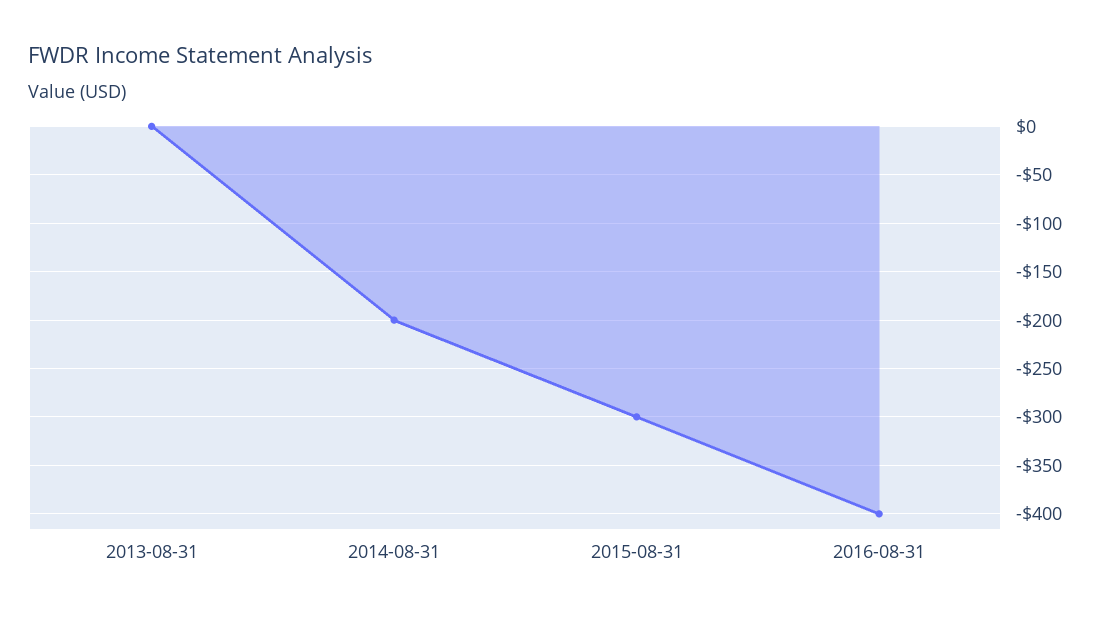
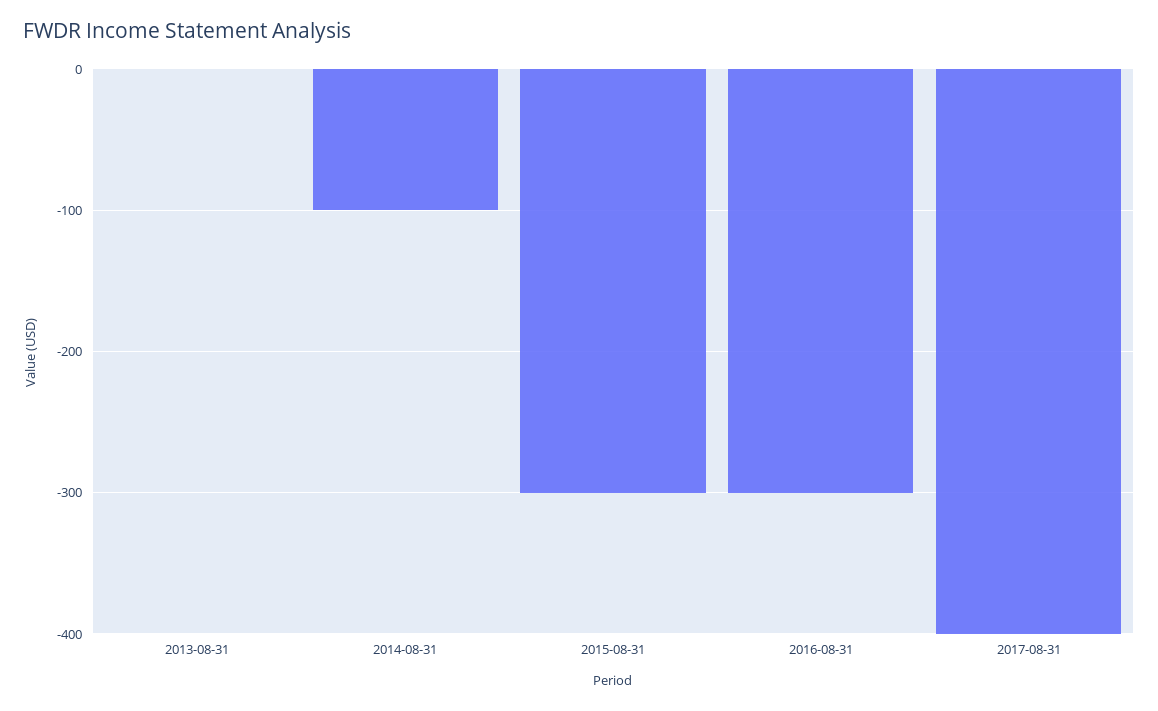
2014-08-31: -200 -> -100
2016-08-31: -400 -> -300
2017-08-31: none -> -400

